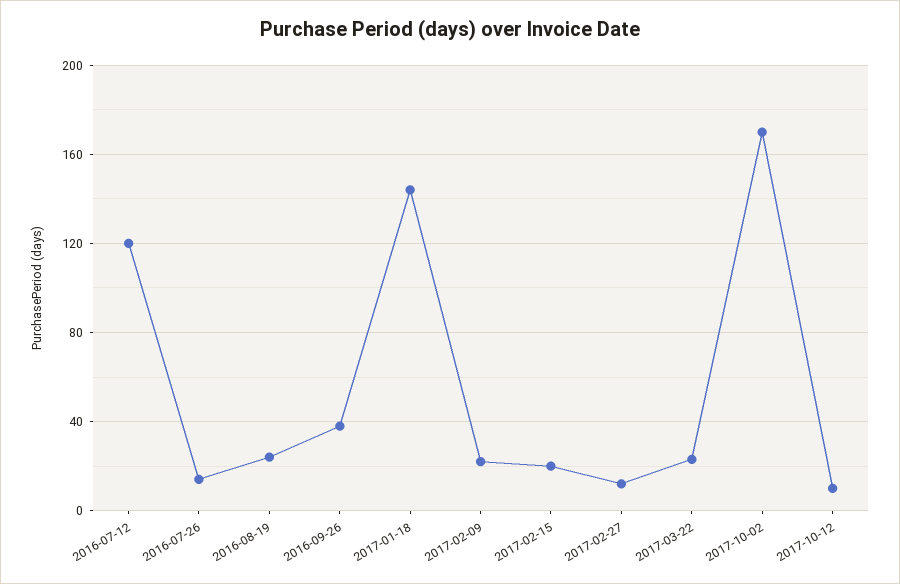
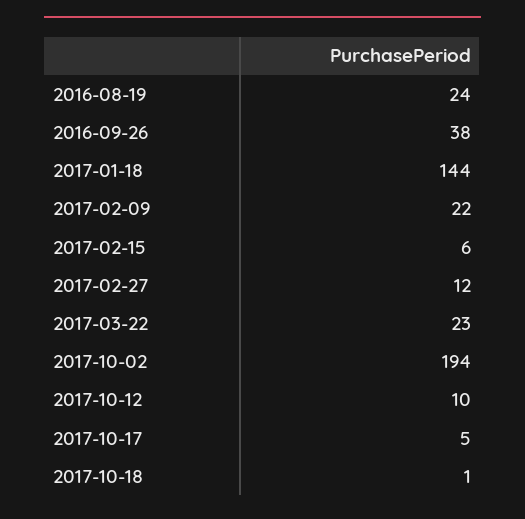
2016-07-12: 120 -> none
2016-07-26: 15 -> none
2017-02-15: 20 -> 6
2017-10-02: 170 -> 194
2017-10-17: none -> 5
2017-10-18: none -> 1

